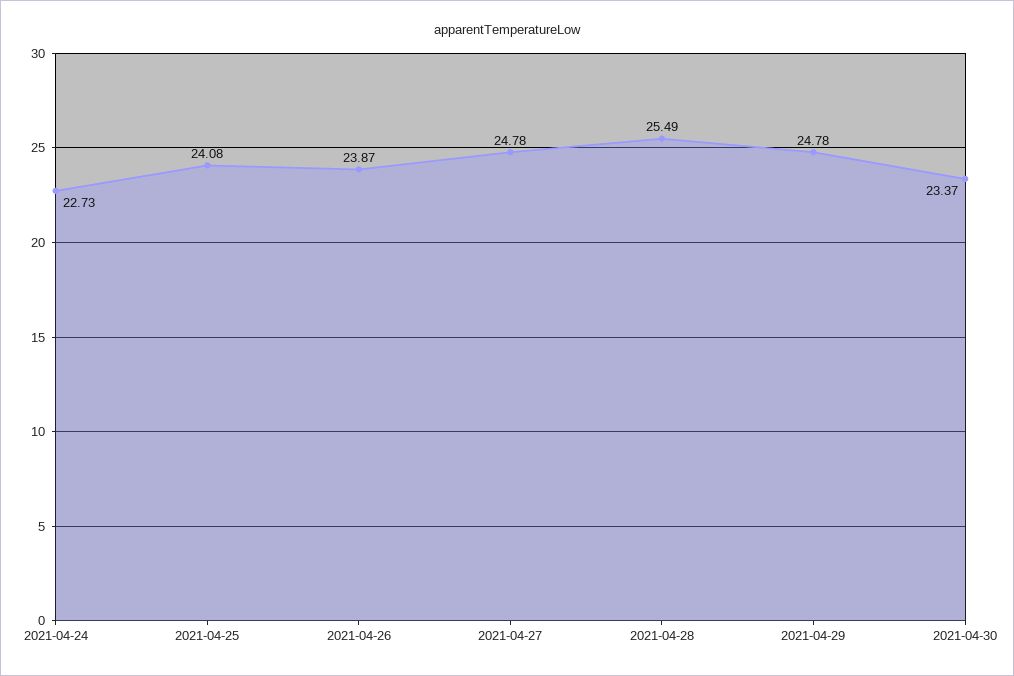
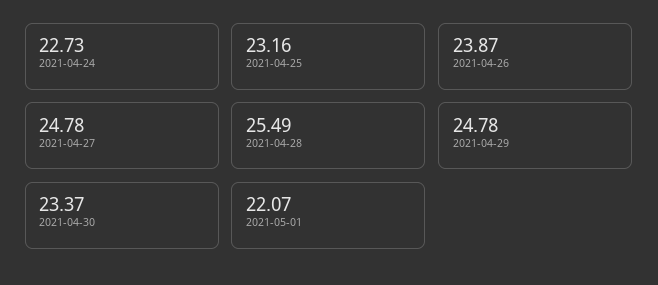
2021-04-25: 24.08 -> 23.16
2021-05-01: none -> 22.07

